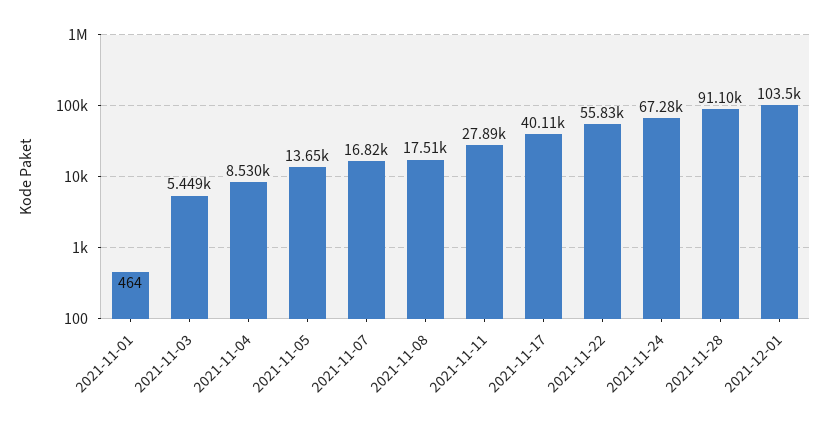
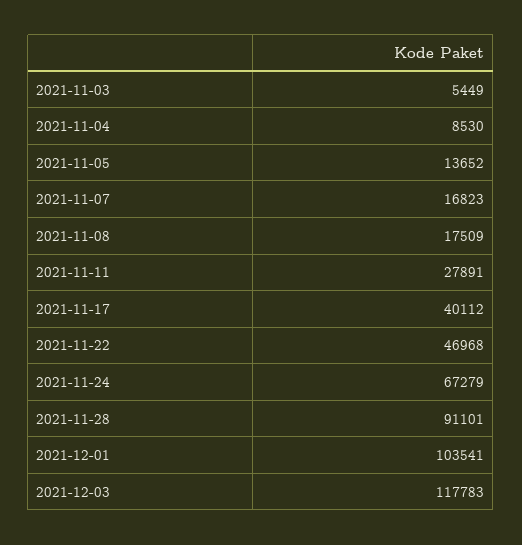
2021-11-01: 464 -> none
2021-11-22: 55830 -> 46968
2021-12-03: none -> 117783

